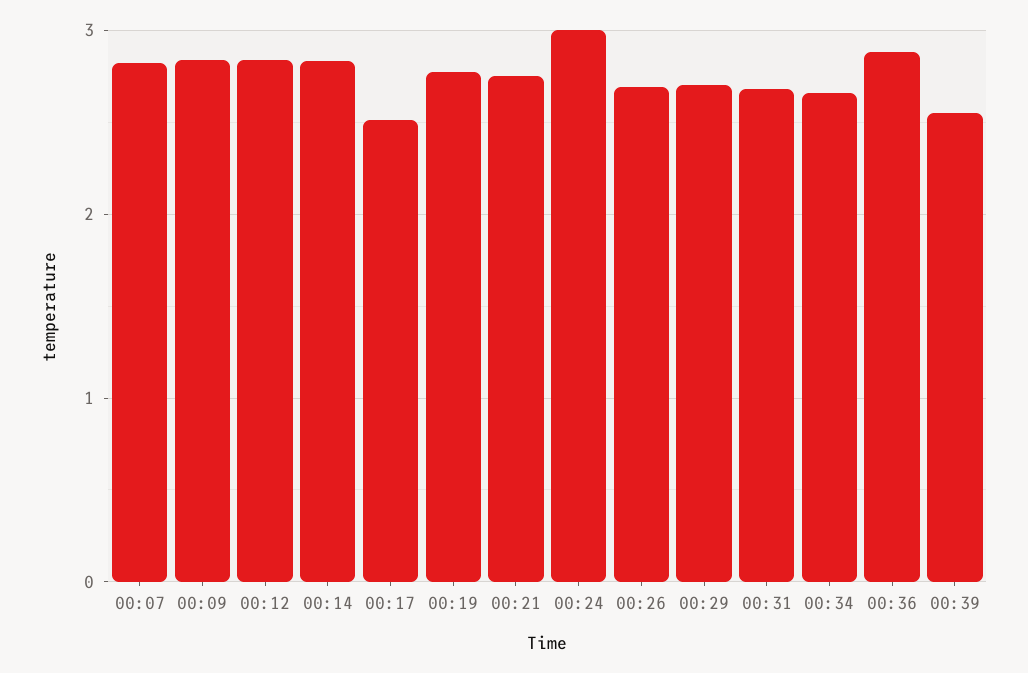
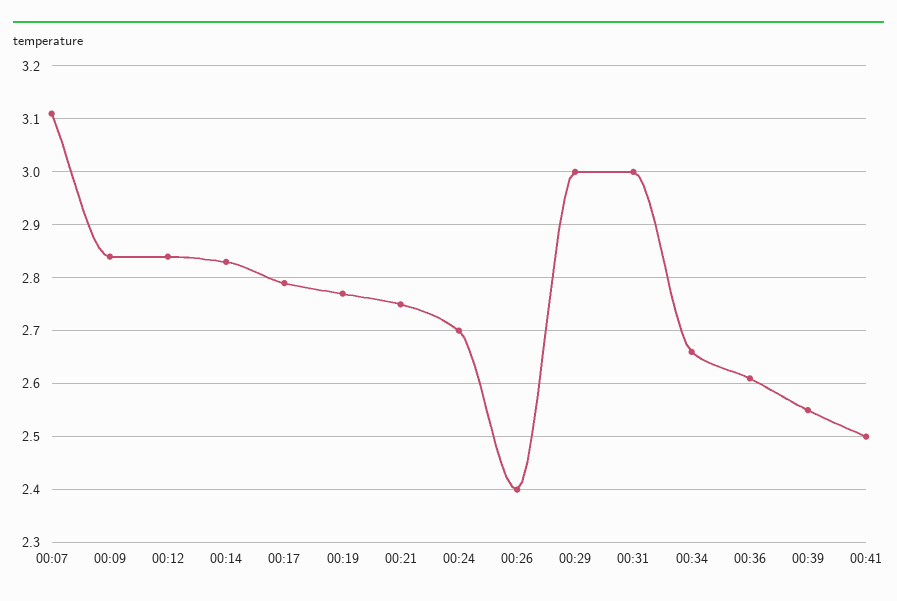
00:07: 2.8 -> 3.1
00:17: 2.5 -> 2.8
00:24: 3 -> 2.7
00:26: 2.7 -> 2.4
00:29: 2.7 -> 3
00:31: 2.7 -> 3
00:36: 2.9 -> 2.6
00:41: none -> 2.5

